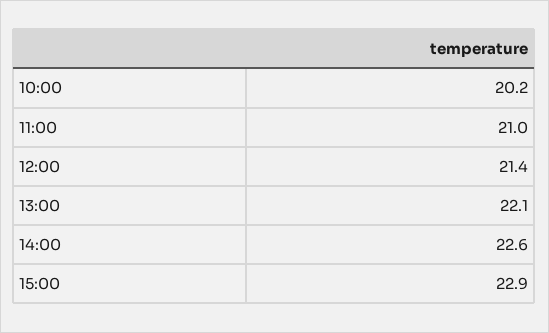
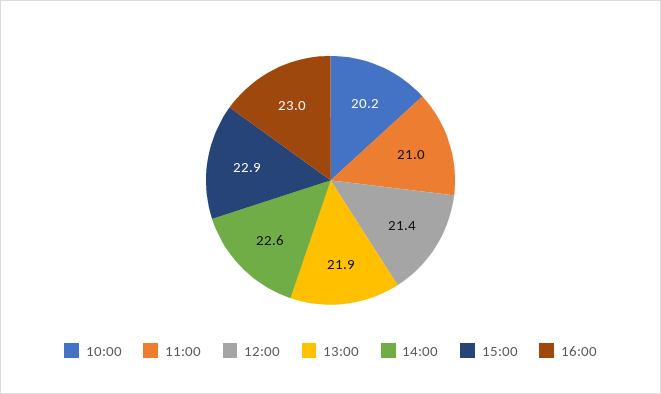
13:00: 22.1 -> 21.9
16:00: none -> 23

